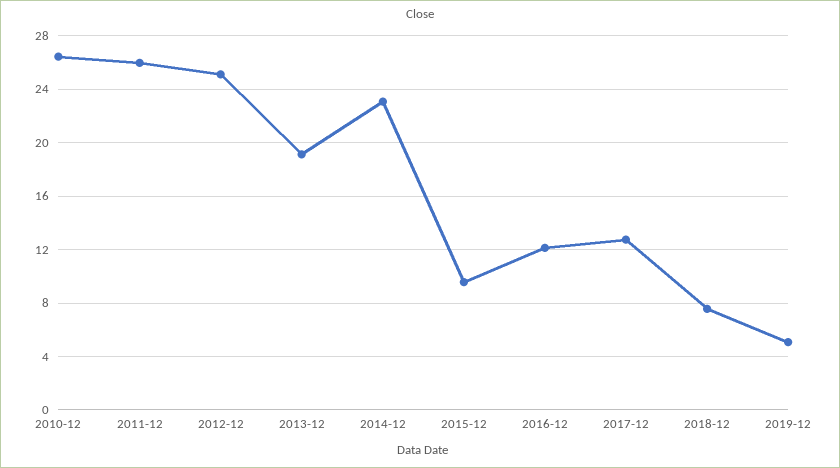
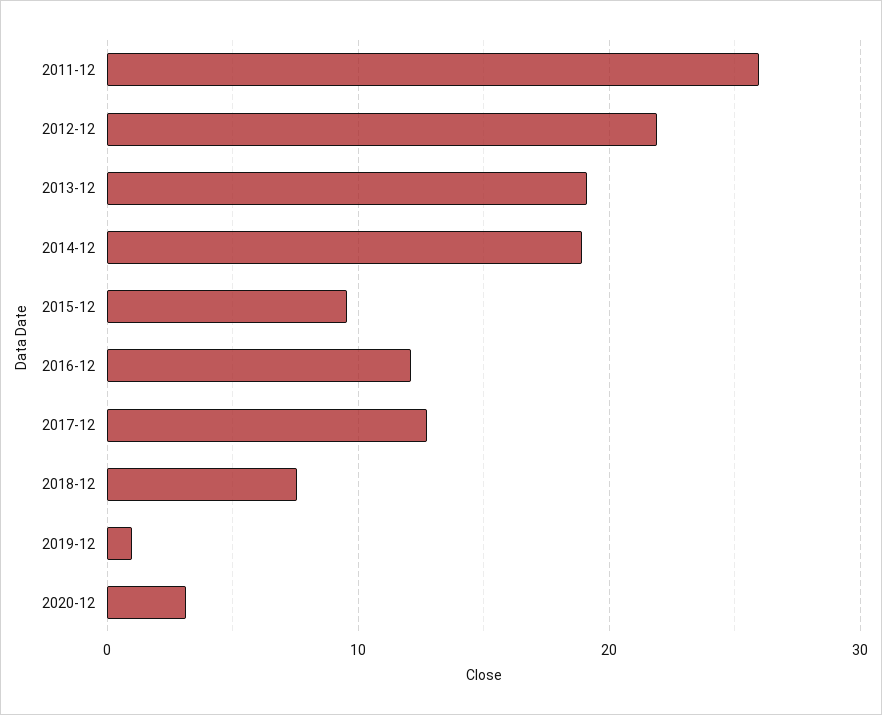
2010-12: 26.5 -> none
2012-12: 25 -> 22
2014-12: 23 -> 19
2019-12: 5 -> 1
2020-12: none -> 3

